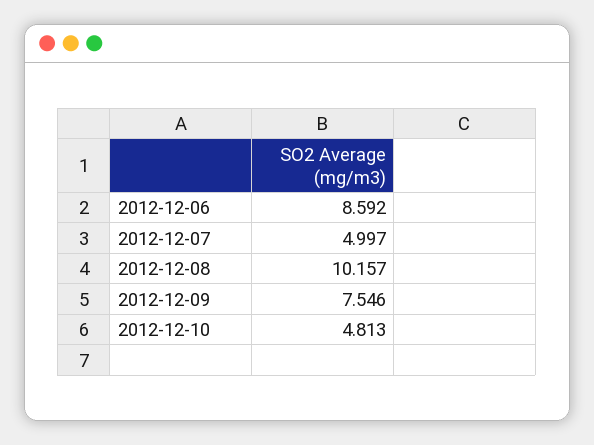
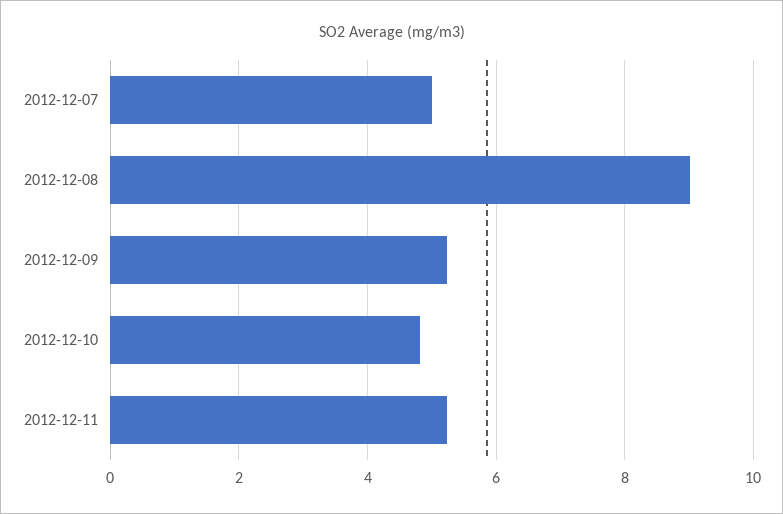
2012-12-06: 8.592 -> none
2012-12-08: 10.157 -> 9
2012-12-09: 7.546 -> 5.2
2012-12-11: none -> 5.2

